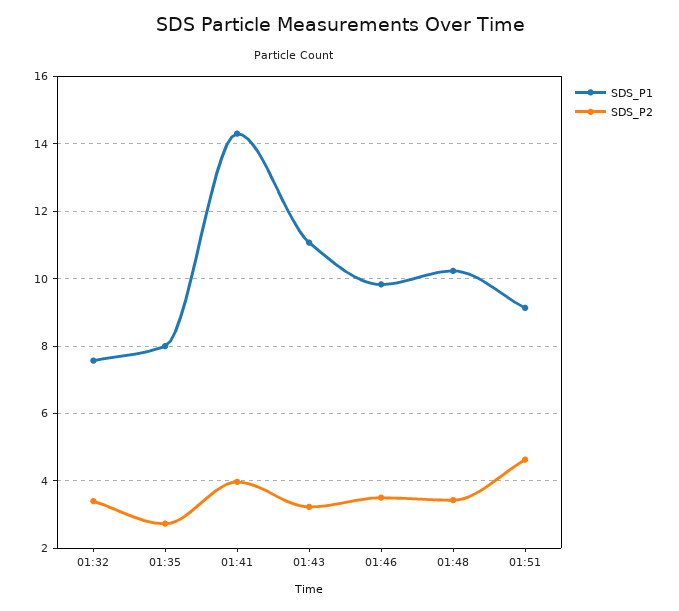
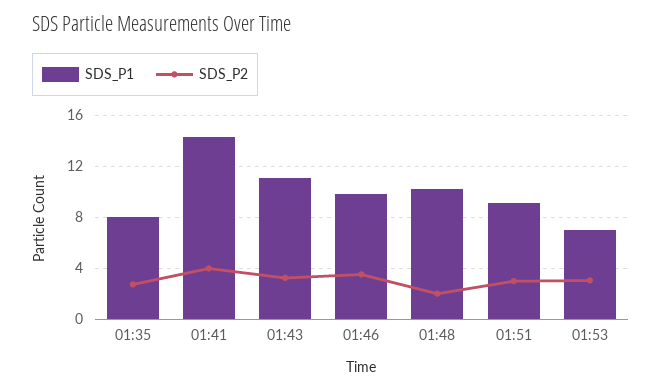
SDS_P1, 01:32: 7.6 -> none
SDS_P2, 01:32: 3.4 -> none
SDS_P2, 01:48: 3.4 -> 2
SDS_P2, 01:51: 4.6 -> 3
SDS_P1, 01:53: none -> 7
SDS_P2, 01:53: none -> 3

